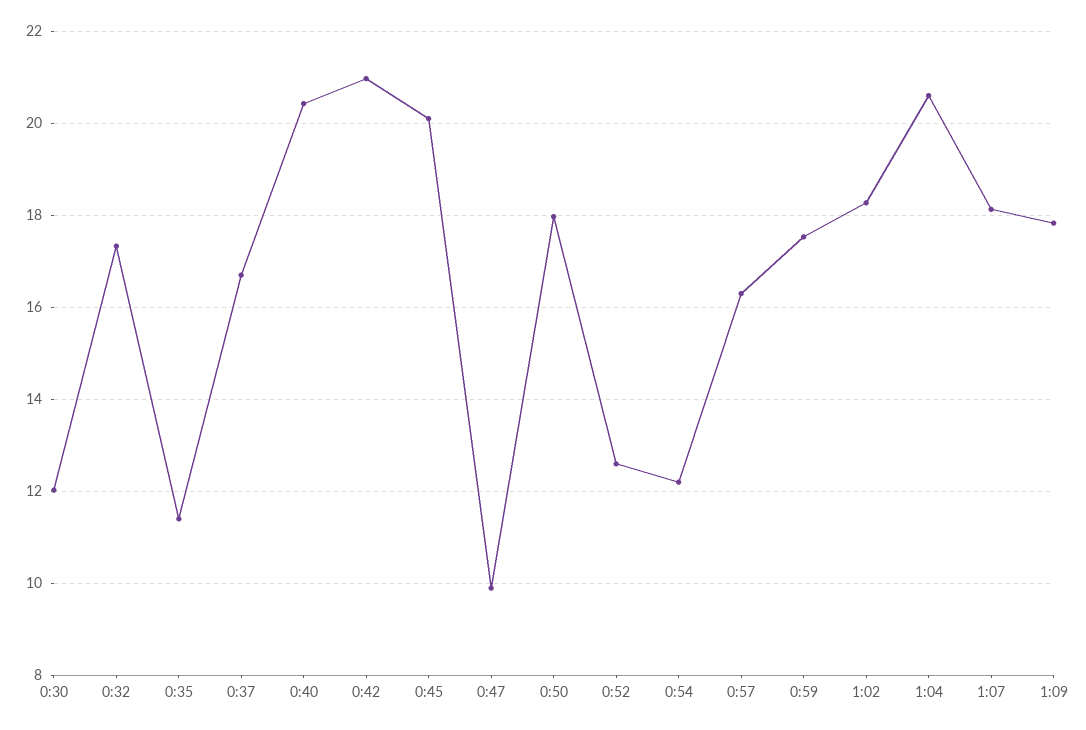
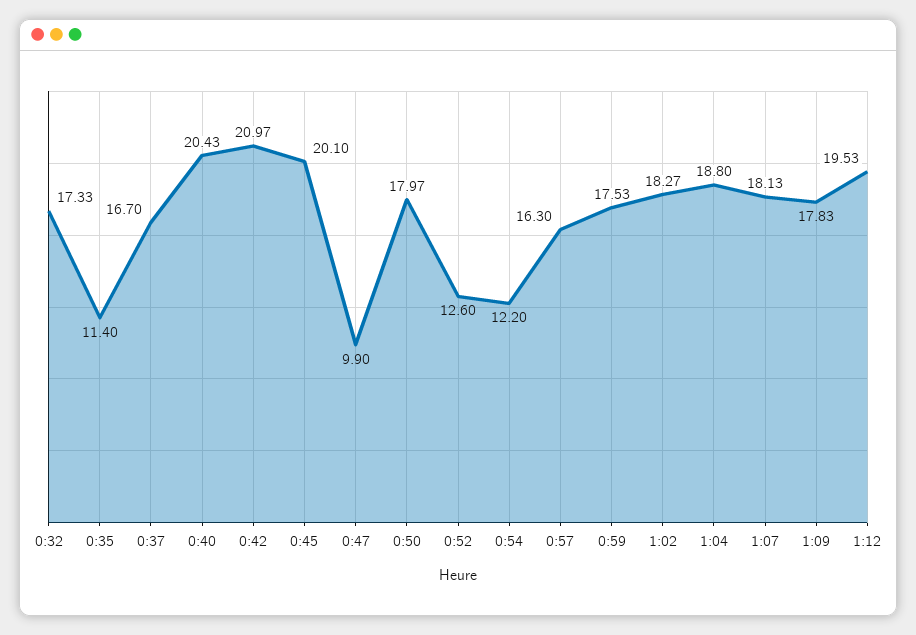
0:30: 12 -> none
1:04: 20.6 -> 18.8
1:12: none -> 19.53

